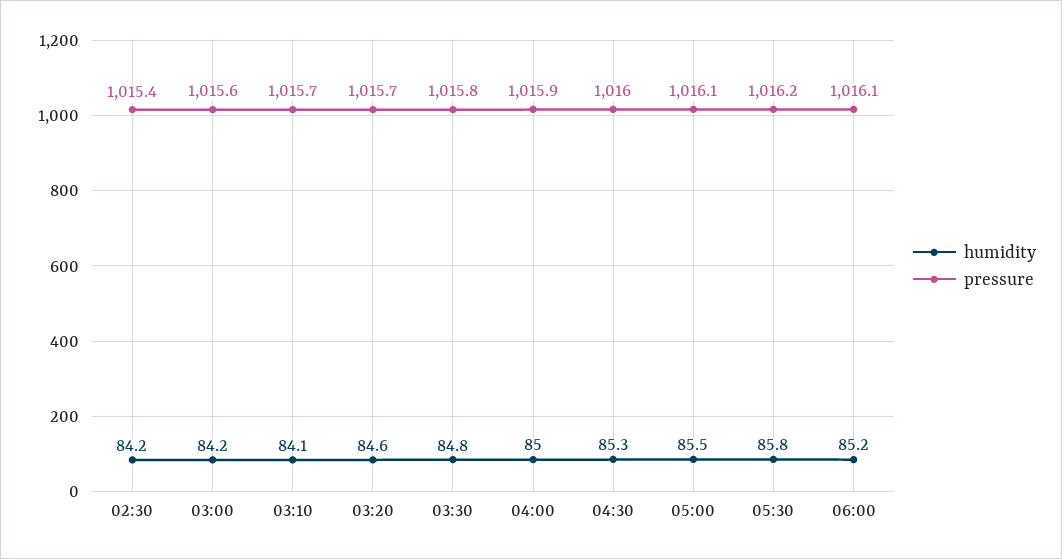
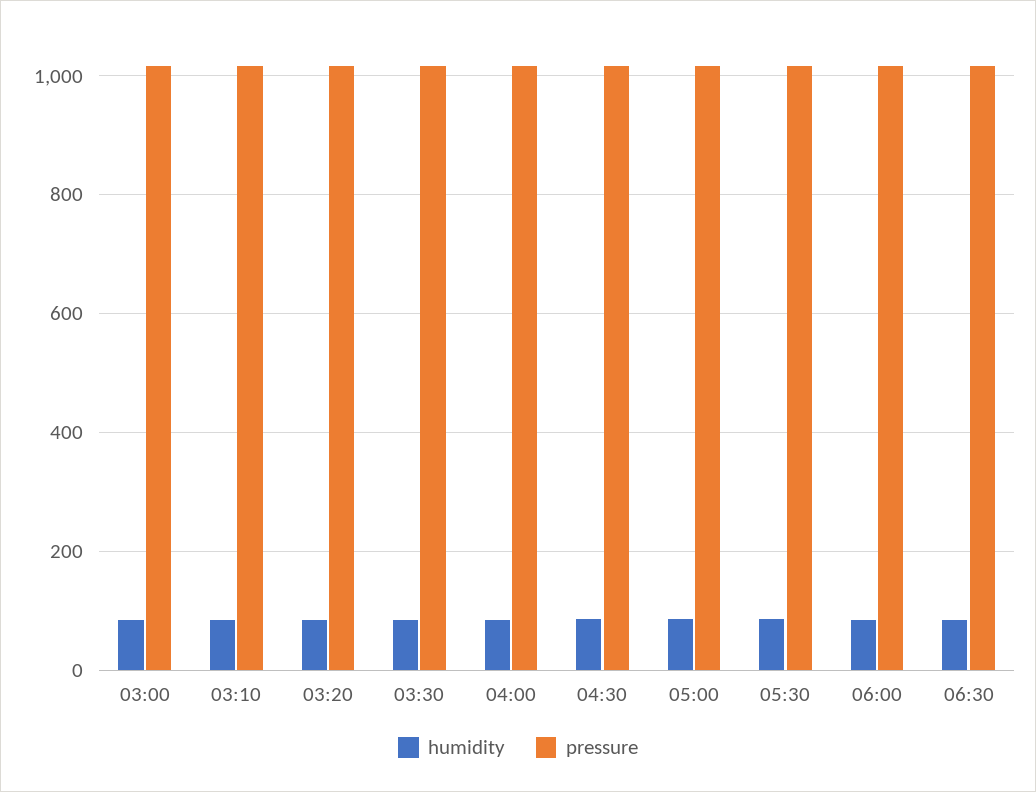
humidity, 02:30: 84.2 -> none
pressure, 02:30: 1015.4 -> none
humidity, 06:30: none -> 80
pressure, 06:30: none -> 1020

